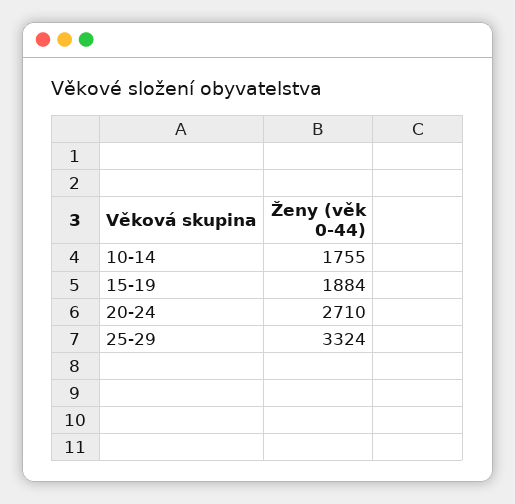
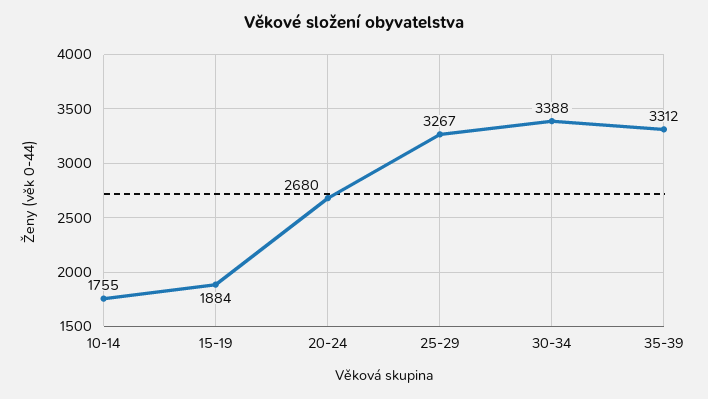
20-24: 2710 -> 2680
25-29: 3324 -> 3267
30-34: none -> 3388
35-39: none -> 3312

